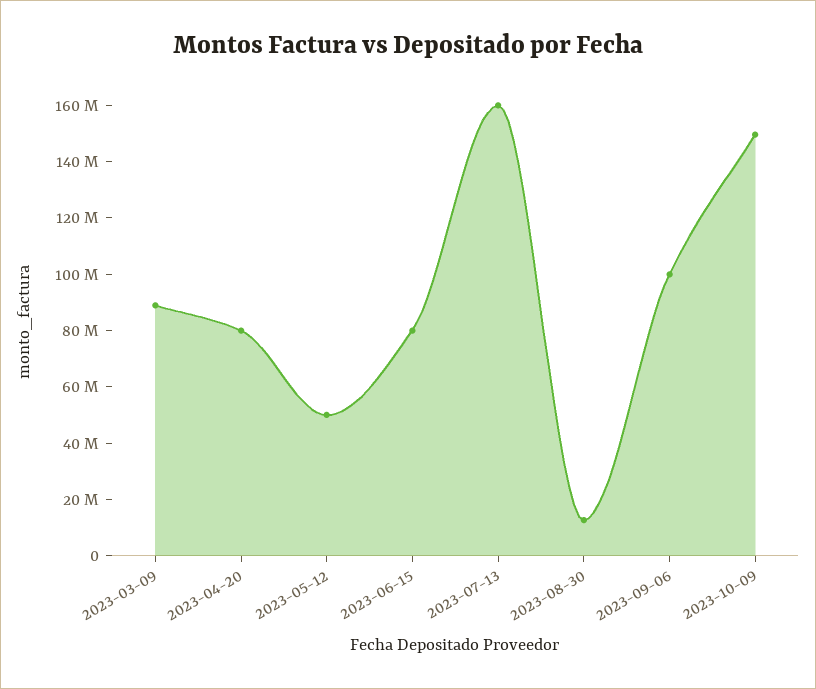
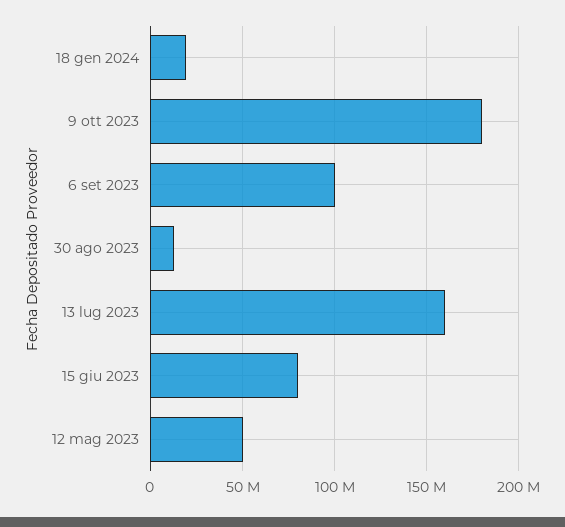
2023-03-09: 90000000 -> none
2023-04-20: 80000000 -> none
2023-10-09: 150000000 -> 180000000
18 gen 2024: none -> 20000000

